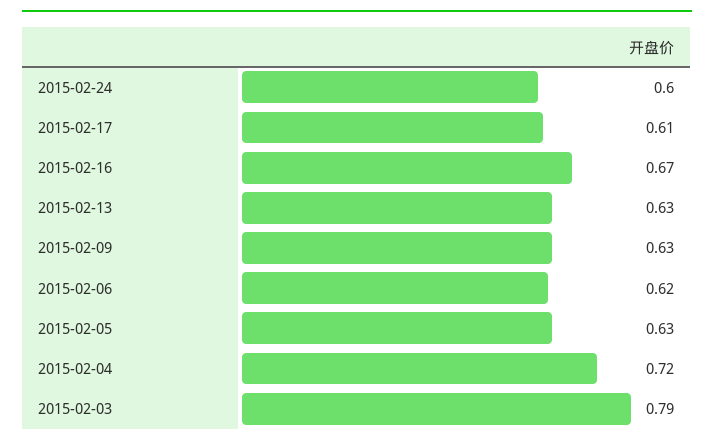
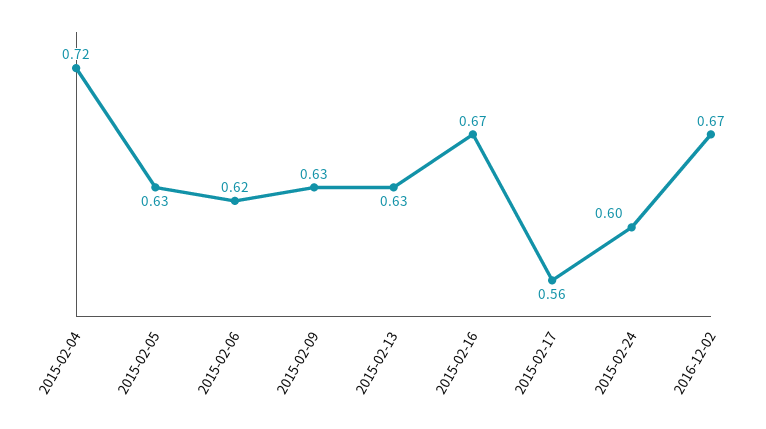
2015-02-17: 0.61 -> 0.56
2015-02-03: 0.79 -> none
2016-12-02: none -> 0.67

